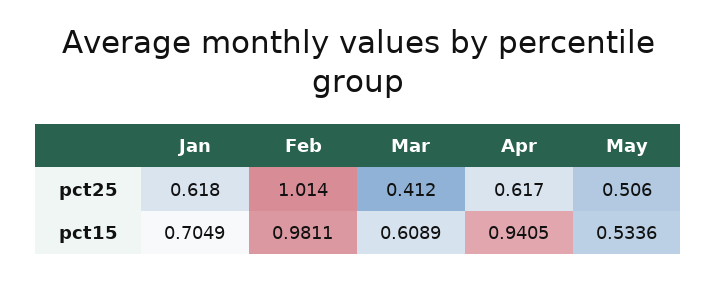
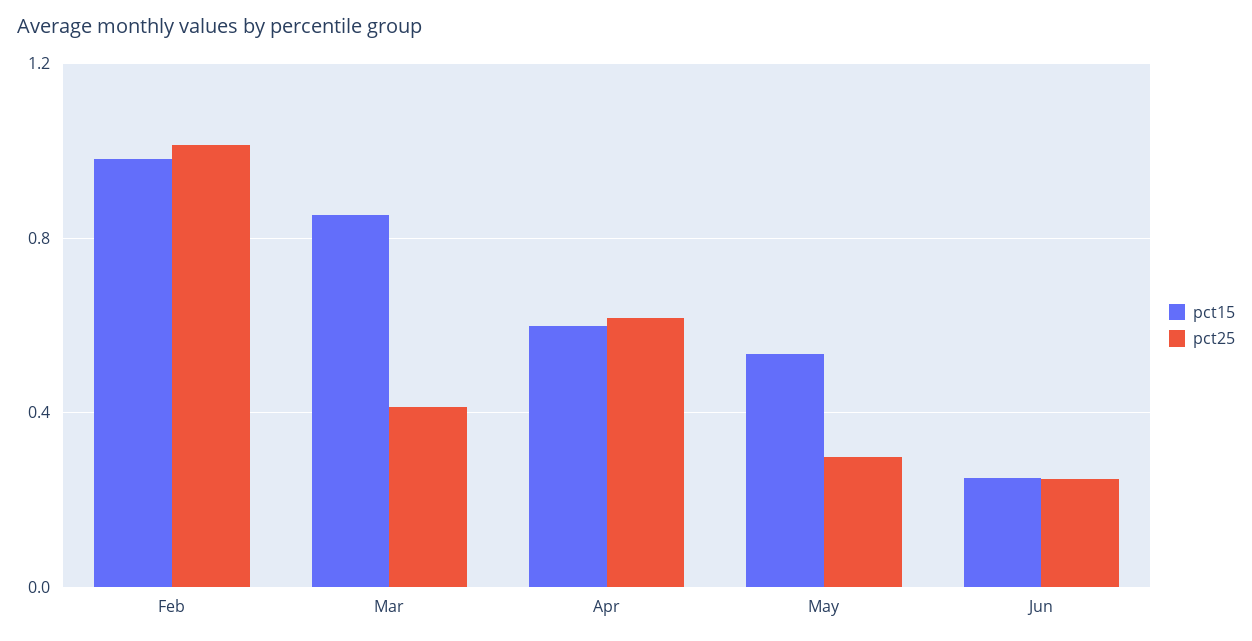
pct25, Jan: 0.618 -> none
pct25, May: 0.506 -> 0.3
pct15, Jan: 0.7049 -> none
pct15, Mar: 0.6089 -> 0.85
pct15, Apr: 0.9405 -> 0.6
pct15, Jun: none -> 0.25
pct25, Jun: none -> 0.25

